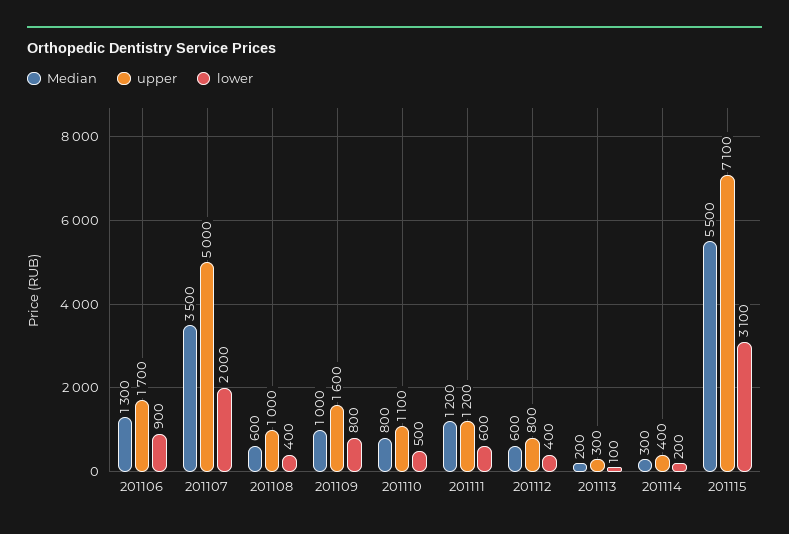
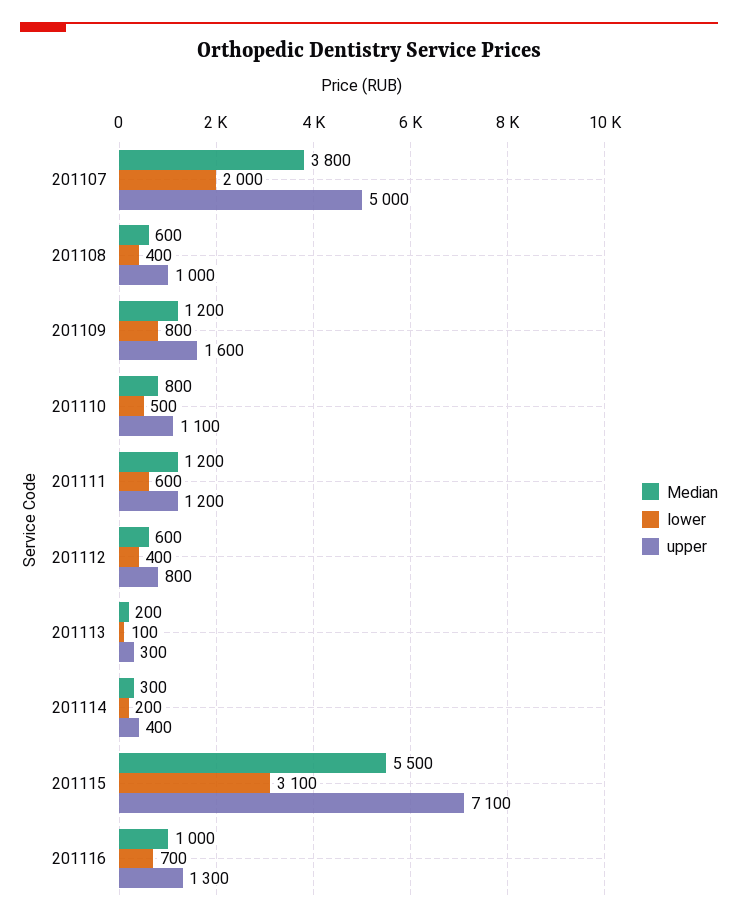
Median, 201106: 1300 -> none
upper, 201106: 1700 -> none
lower, 201106: 900 -> none
Median, 201107: 3500 -> 3800
Median, 201109: 1000 -> 1200
Median, 201116: none -> 1000
lower, 201116: none -> 700
upper, 201116: none -> 1300

